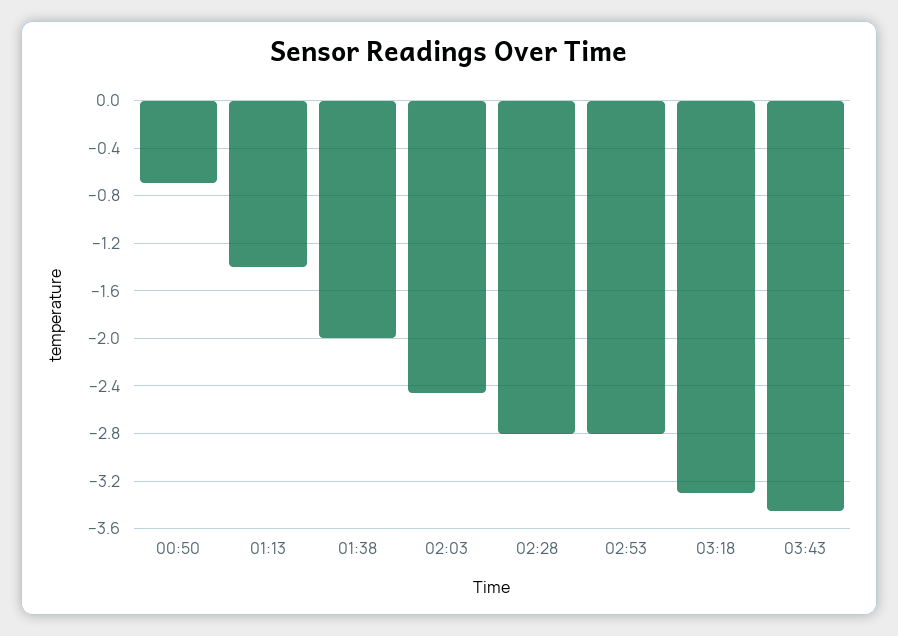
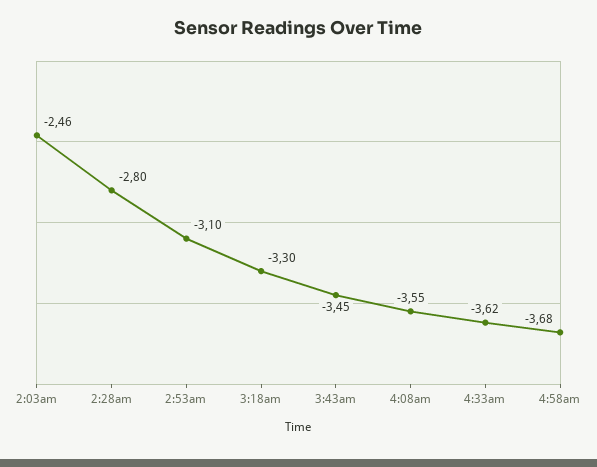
00:50: -0.7 -> none
01:13: -1.4 -> none
01:38: -2 -> none
02:53: -2.8 -> -3.1
4:08am: none -> -3.55
4:33am: none -> -3.62
4:58am: none -> -3.68

